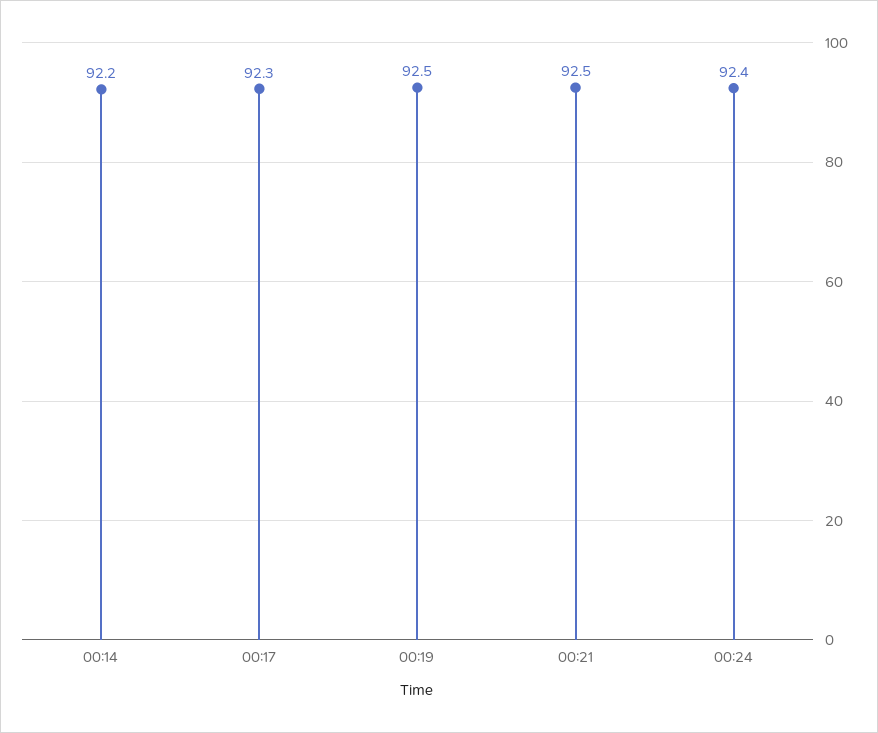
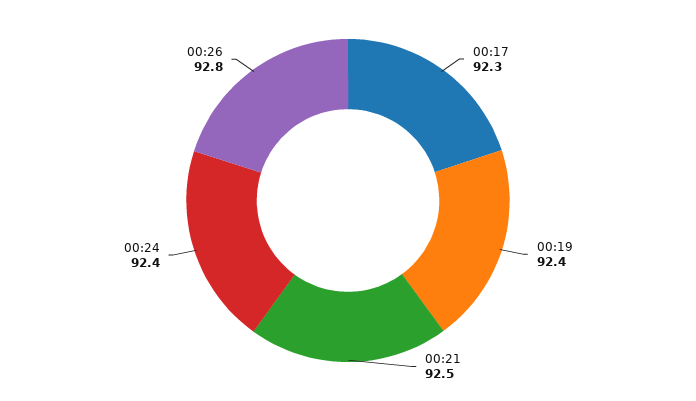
00:14: 92.2 -> none
00:19: 92.5 -> 92.4
00:26: none -> 92.8

